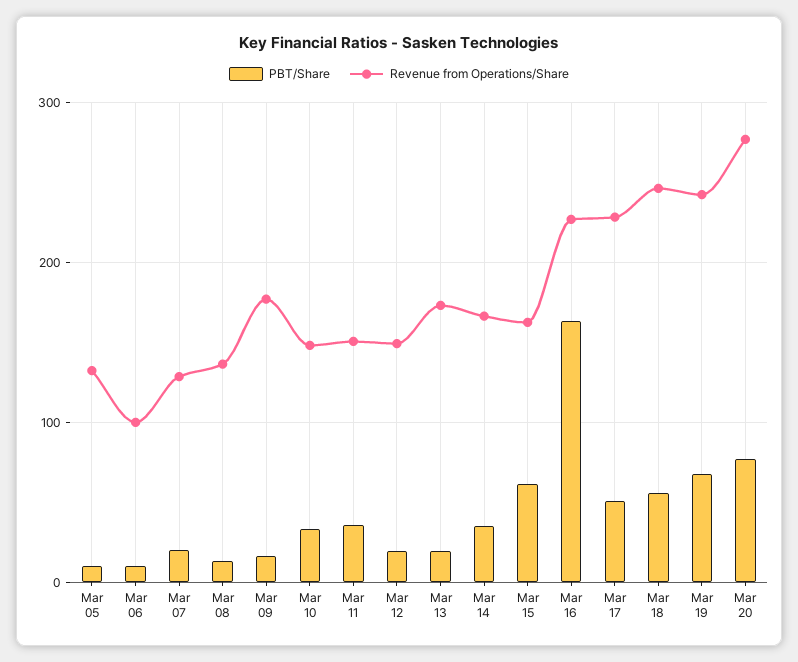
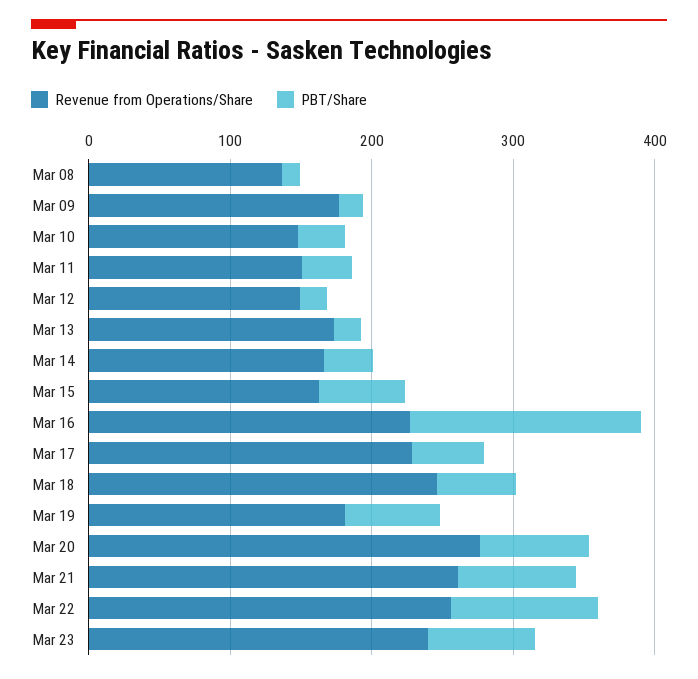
PBT/Share, Mar 05: 10 -> none
Revenue from Operations/Share, Mar 05: 130 -> none
PBT/Share, Mar 06: 10 -> none
Revenue from Operations/Share, Mar 06: 100 -> none
PBT/Share, Mar 07: 20 -> none
Revenue from Operations/Share, Mar 07: 130 -> none
Revenue from Operations/Share, Mar 19: 240 -> 180
Revenue from Operations/Share, Mar 21: none -> 260
PBT/Share, Mar 21: none -> 80
Revenue from Operations/Share, Mar 22: none -> 260
PBT/Share, Mar 22: none -> 100
Revenue from Operations/Share, Mar 23: none -> 240
PBT/Share, Mar 23: none -> 80

